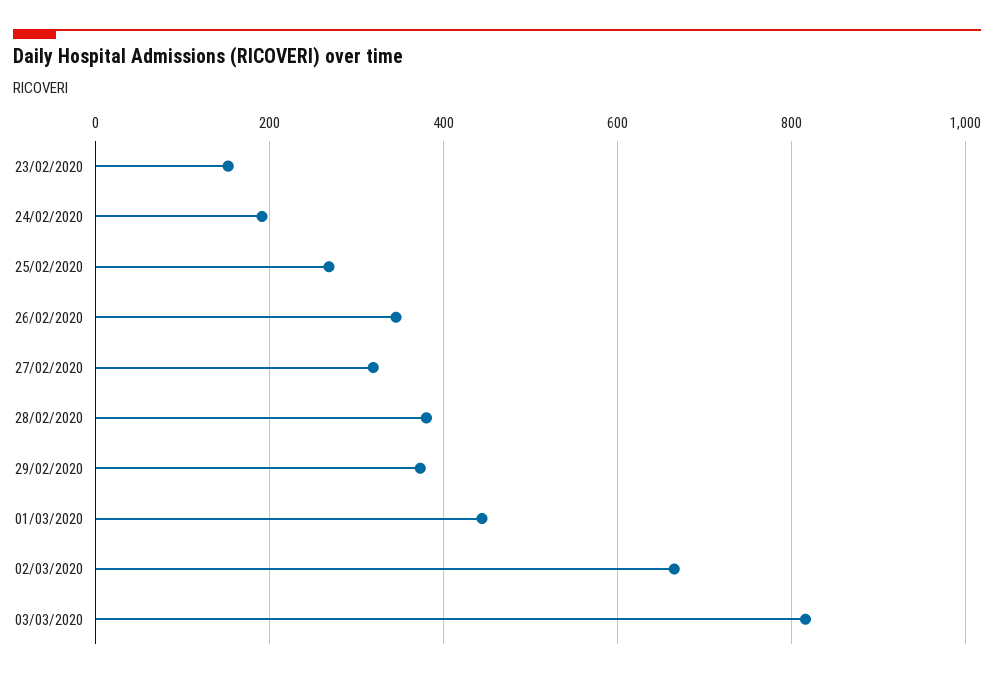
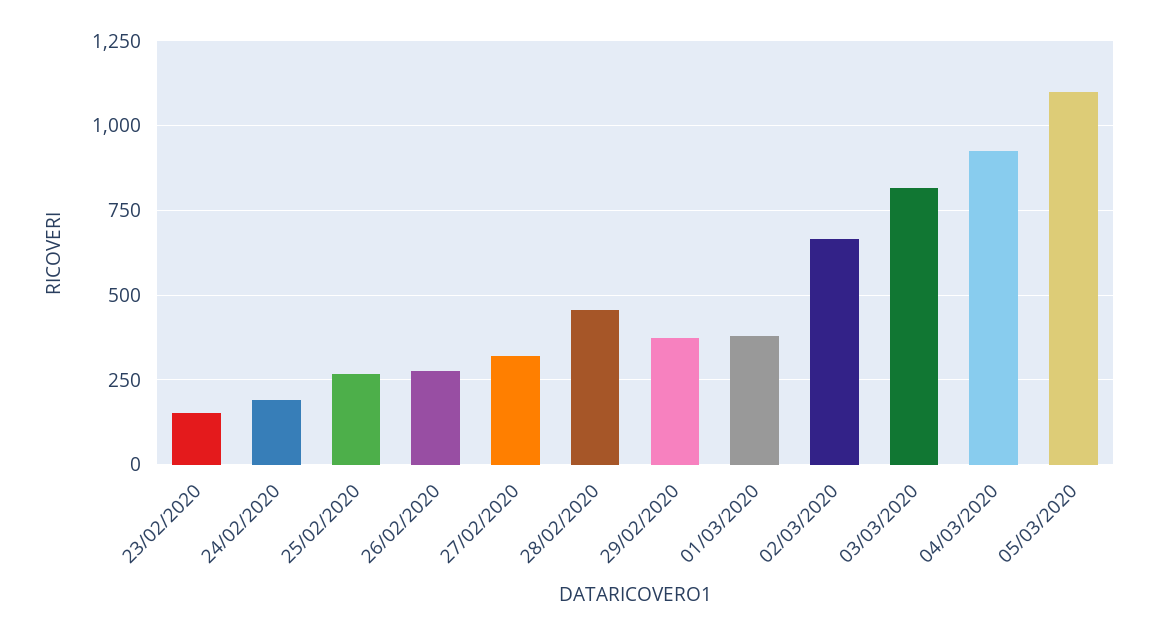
26/02/2020: 340 -> 275
28/02/2020: 380 -> 450
01/03/2020: 440 -> 375
04/03/2020: none -> 925
05/03/2020: none -> 1100

